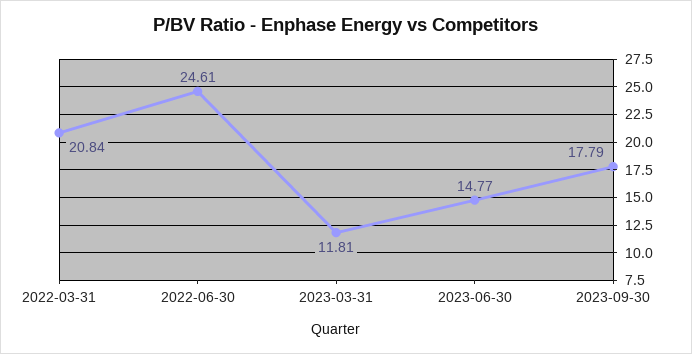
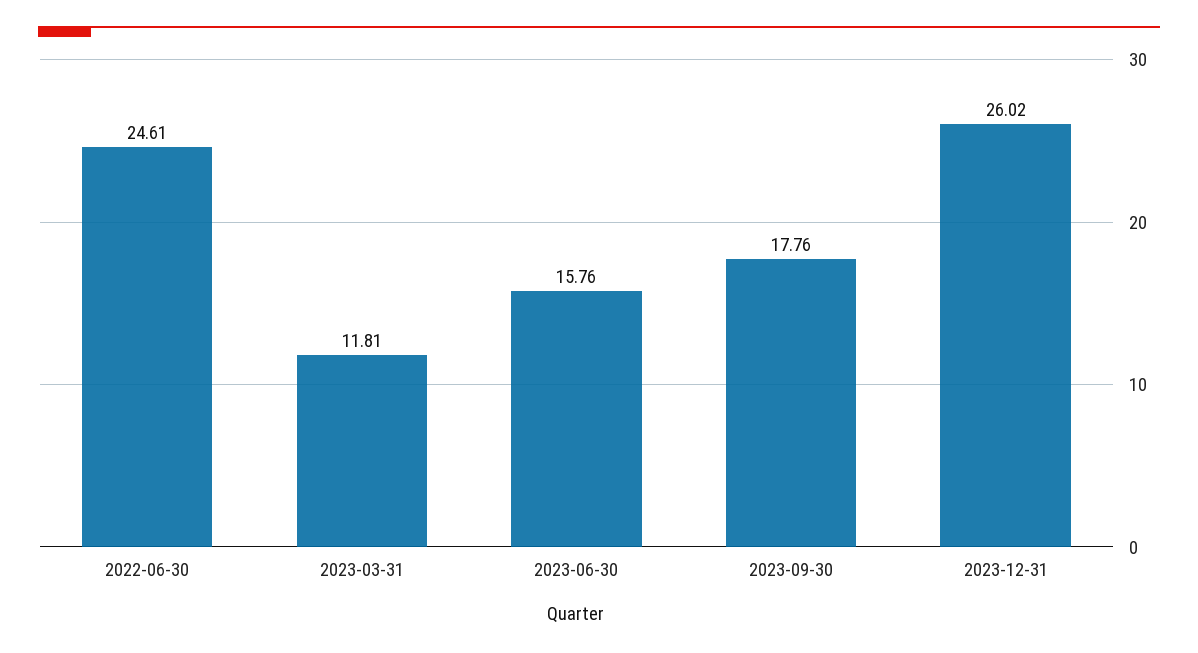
2022-03-31: 20.84 -> none
2023-06-30: 14.77 -> 15.76
2023-09-30: 17.79 -> 17.76
2023-12-31: none -> 26.02

